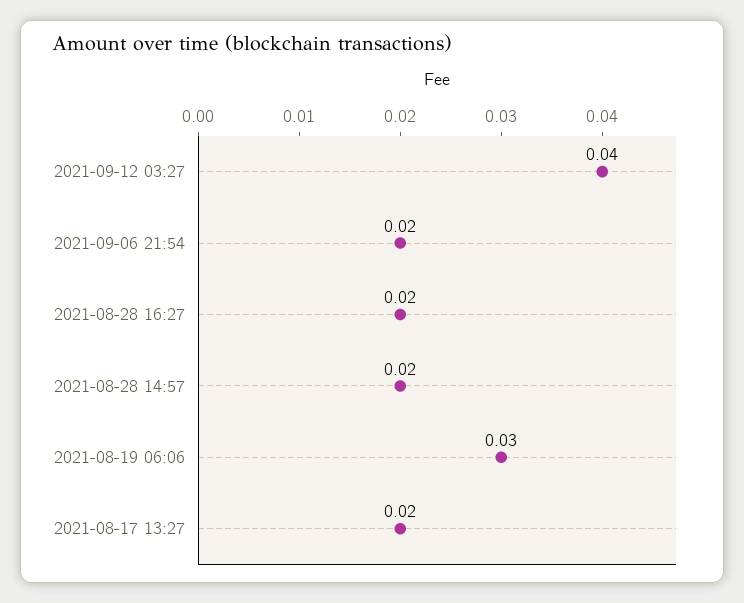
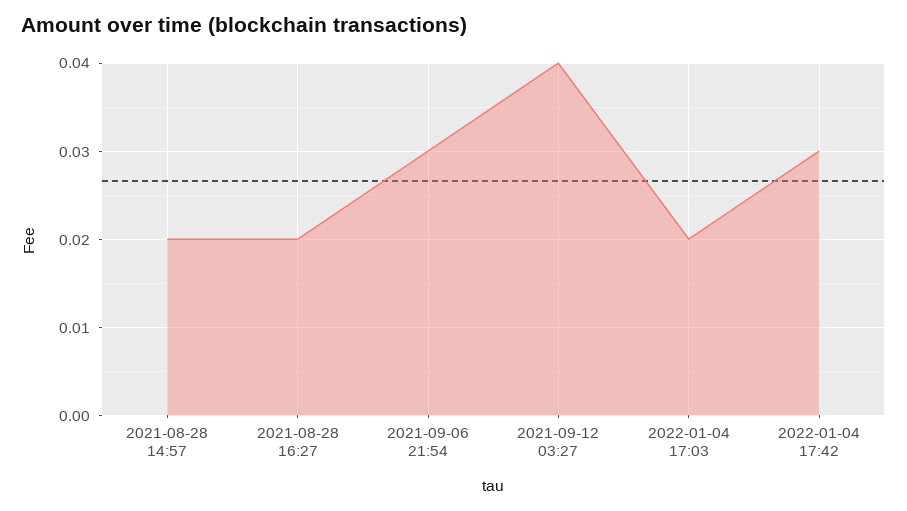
2021-09-06 21:54: 0.02 -> 0.03
2021-08-19 06:06: 0.03 -> none
2021-08-17 13:27: 0.02 -> none
2022-01-04 17:03: none -> 0.02
2022-01-04 17:42: none -> 0.03

